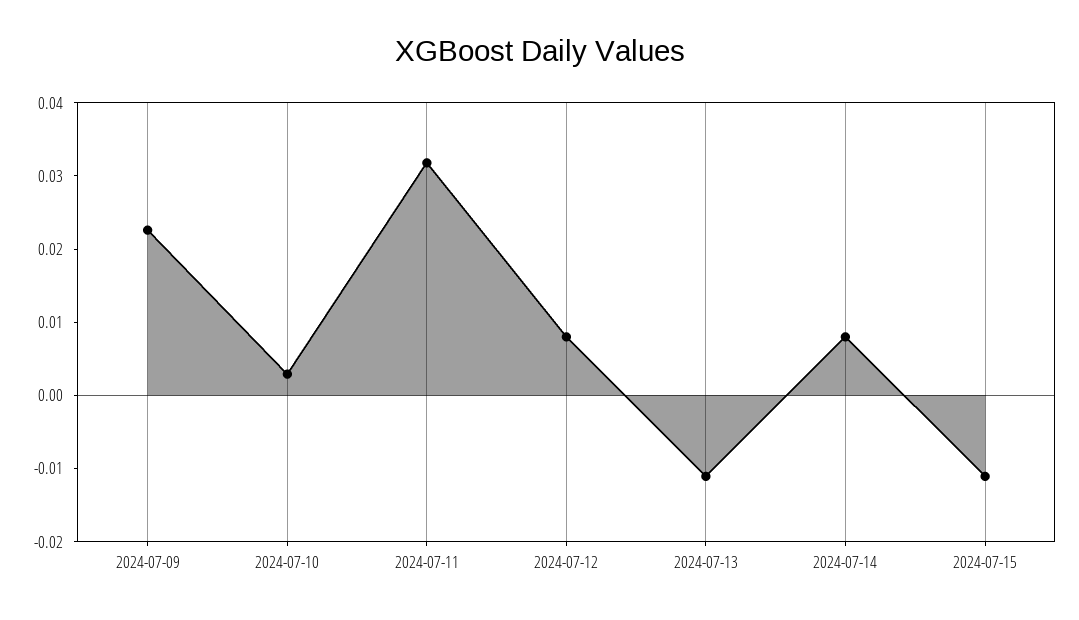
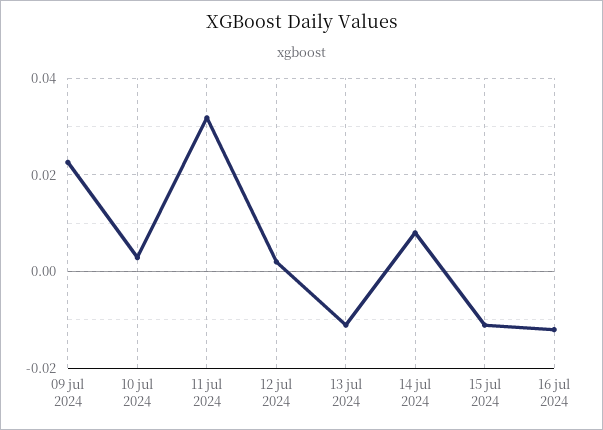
2024-07-12: 0.008 -> 0.002
16 jul 2024: none -> -0.012

